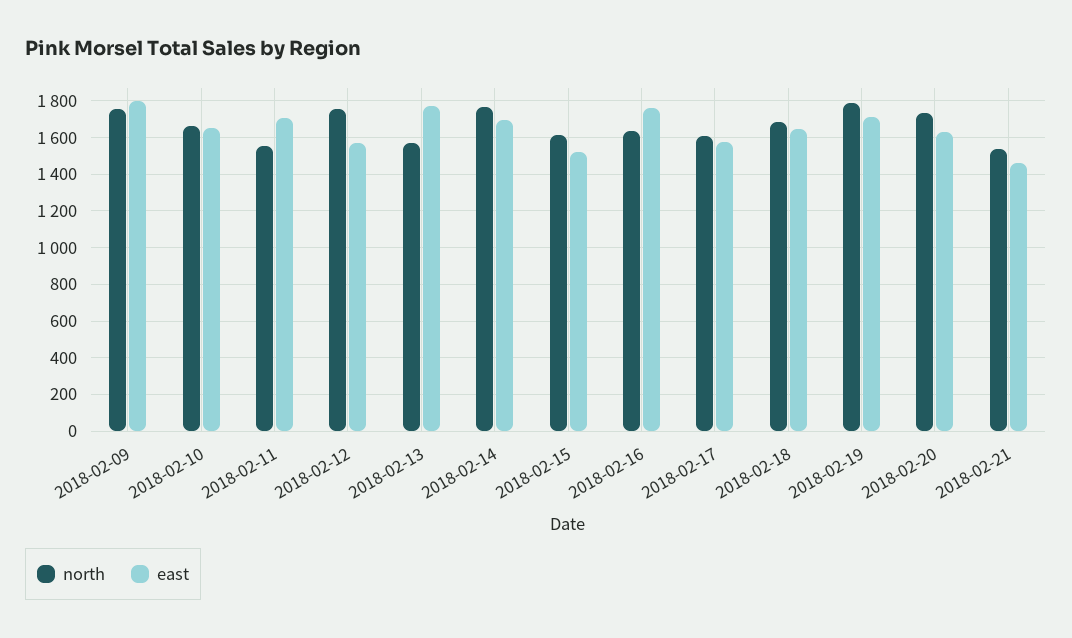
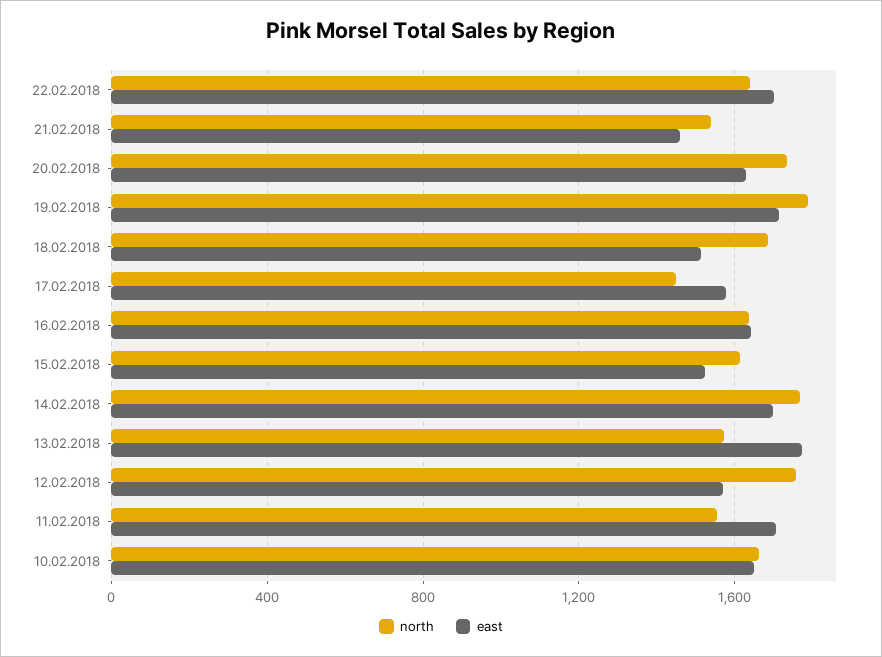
north, 2018-02-09: 1750 -> none
east, 2018-02-09: 1800 -> none
east, 2018-02-16: 1750 -> 1650
north, 2018-02-17: 1600 -> 1450
east, 2018-02-18: 1650 -> 1500
north, 22.02.2018: none -> 1650
east, 22.02.2018: none -> 1700

